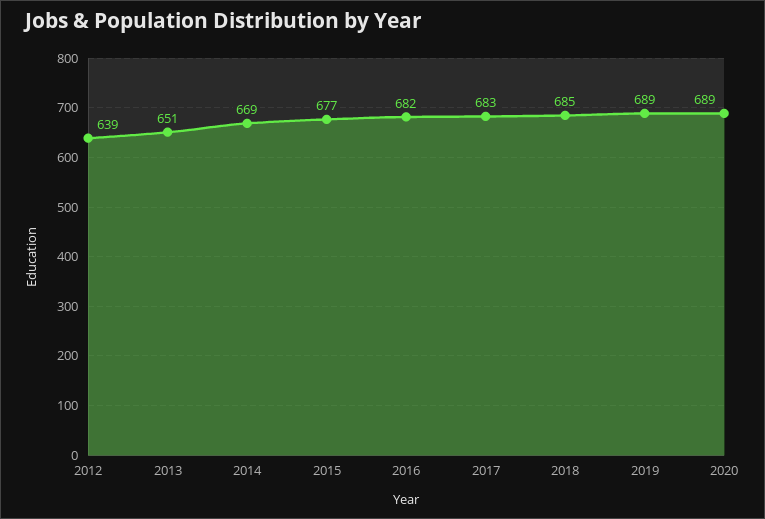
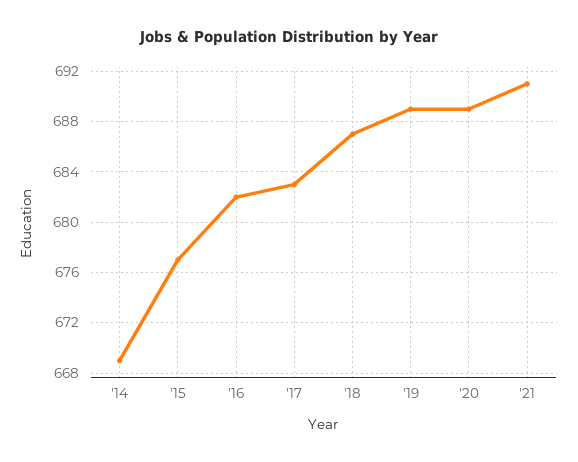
2012: 639 -> none
2013: 651 -> none
2018: 685 -> 687
'21: none -> 691

